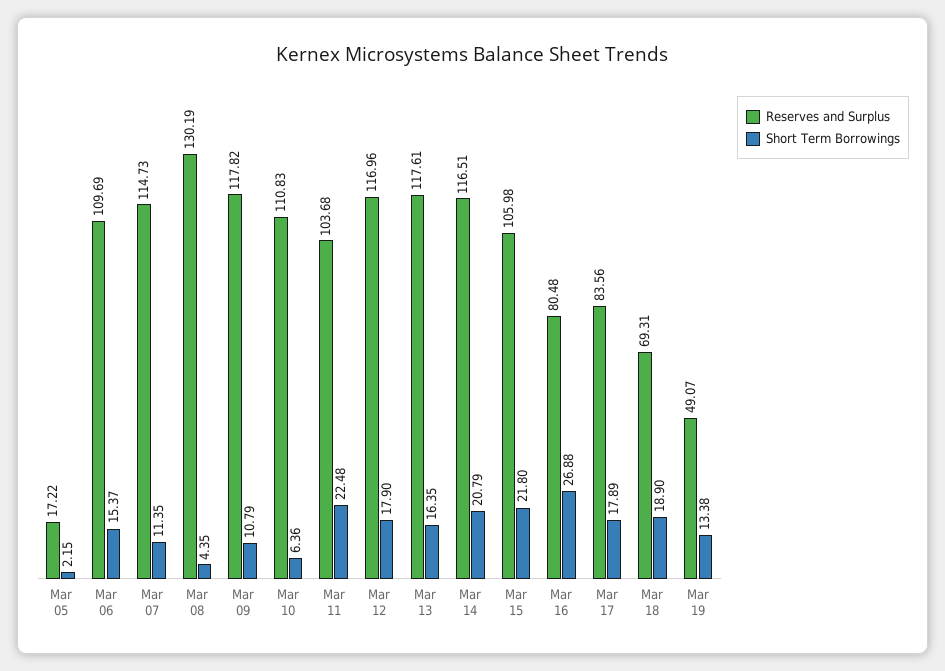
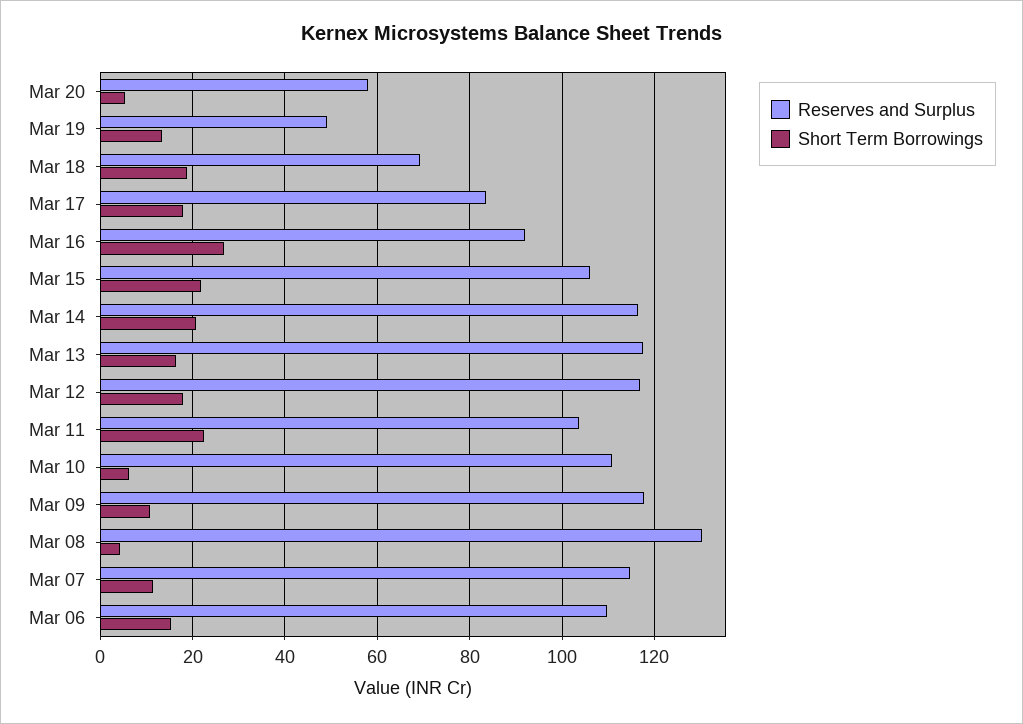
Reserves and Surplus, Mar 05: 17.22 -> none
Short Term Borrowings, Mar 05: 2.15 -> none
Reserves and Surplus, Mar 16: 80.48 -> 92
Reserves and Surplus, Mar 20: none -> 58
Short Term Borrowings, Mar 20: none -> 6

